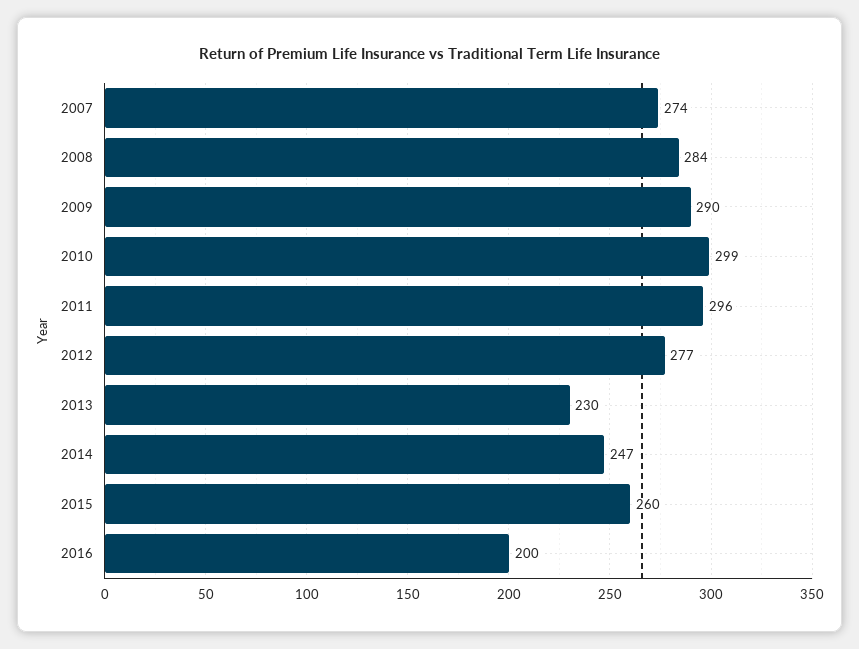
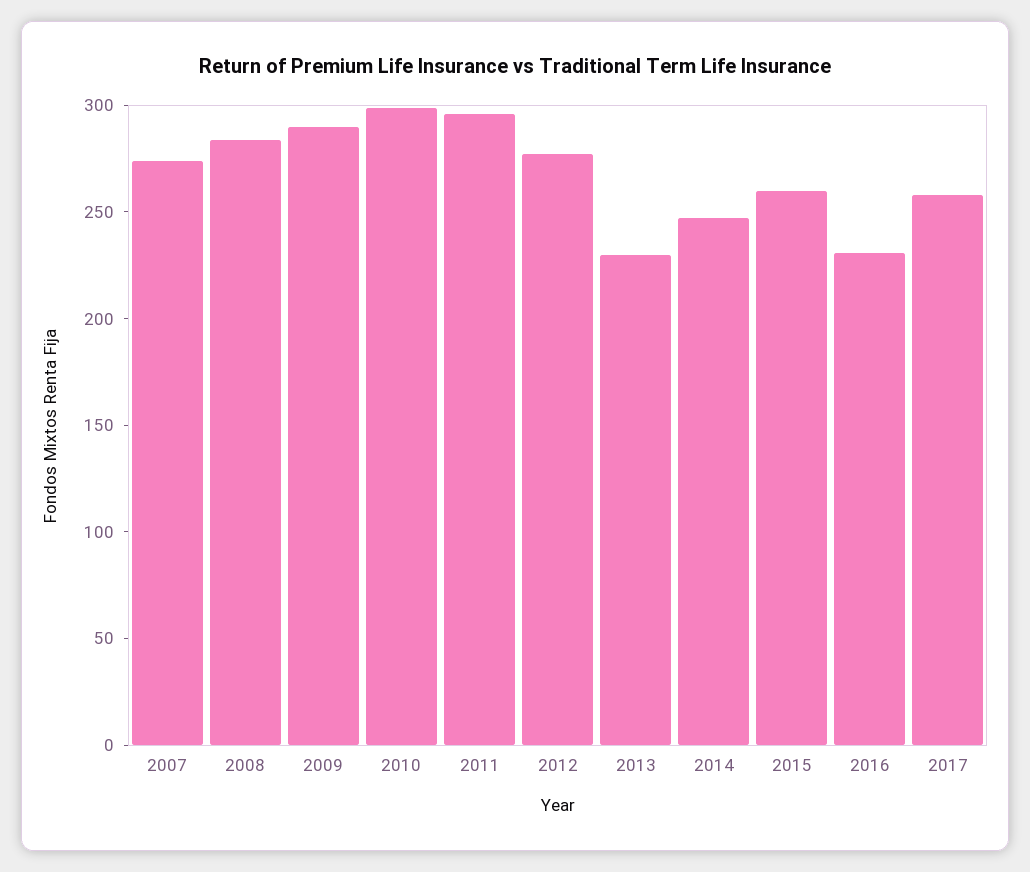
2016: 200 -> 230
2017: none -> 260

